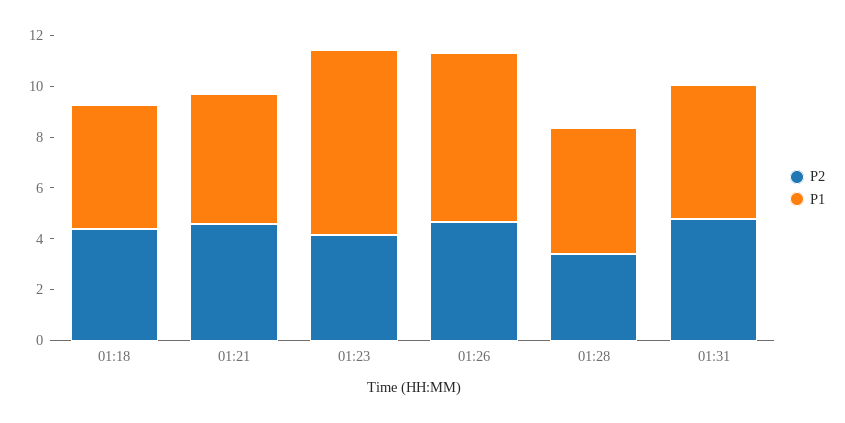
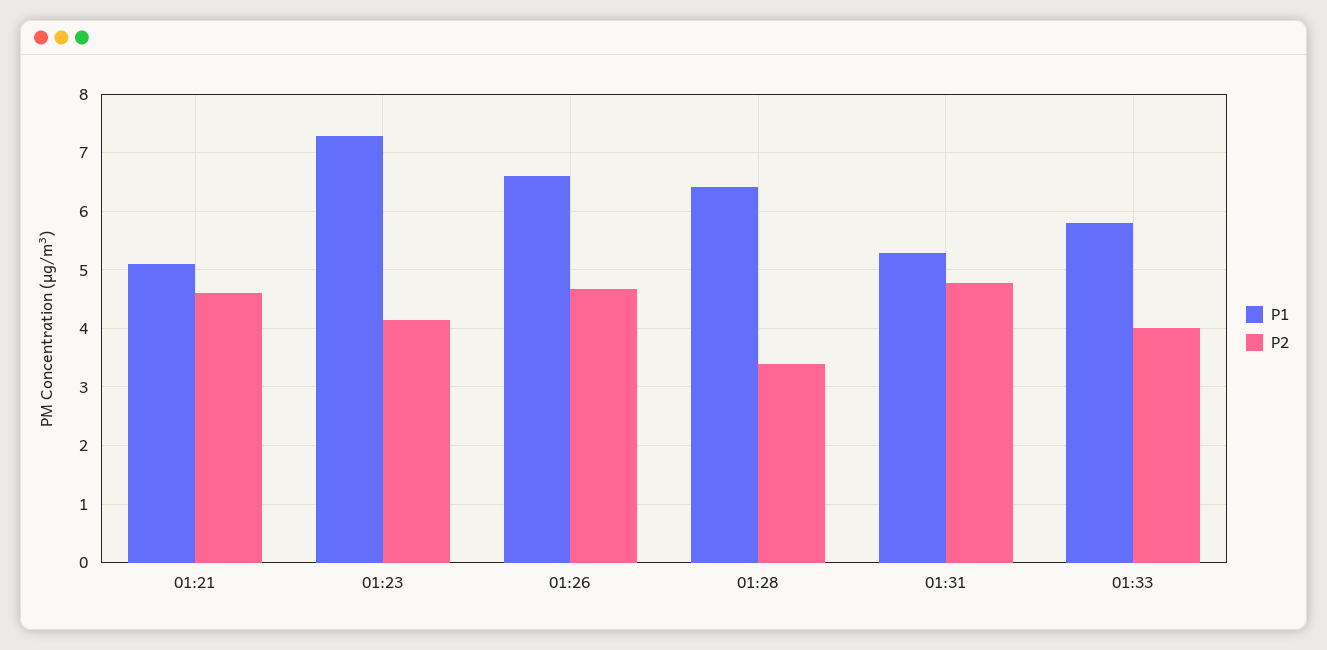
P2, 01:18: 4.5 -> none
P1, 01:18: 5 -> none
P1, 01:28: 5 -> 6.4
P1, 01:33: none -> 5.8
P2, 01:33: none -> 4

